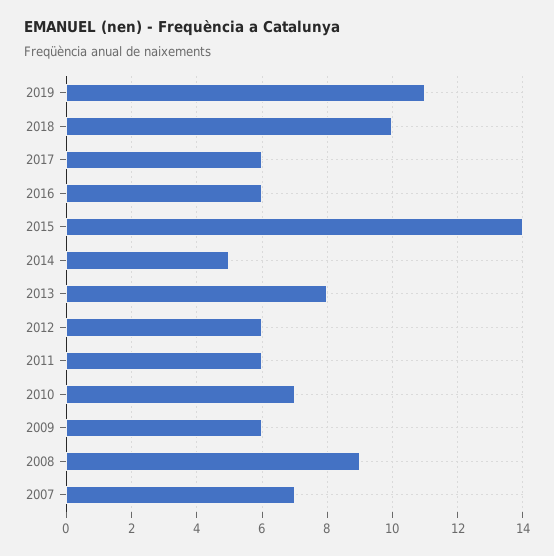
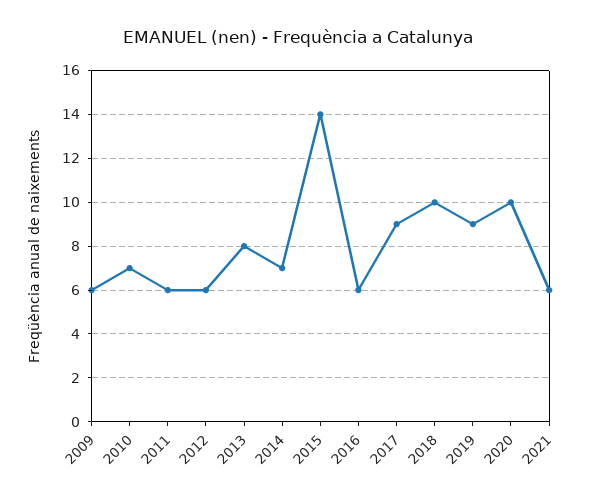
2019: 11 -> 9
2017: 6 -> 9
2014: 5 -> 7
2008: 9 -> none
2007: 7 -> none
2020: none -> 10
2021: none -> 6

